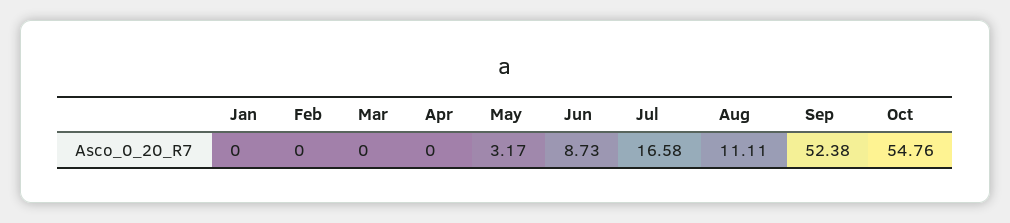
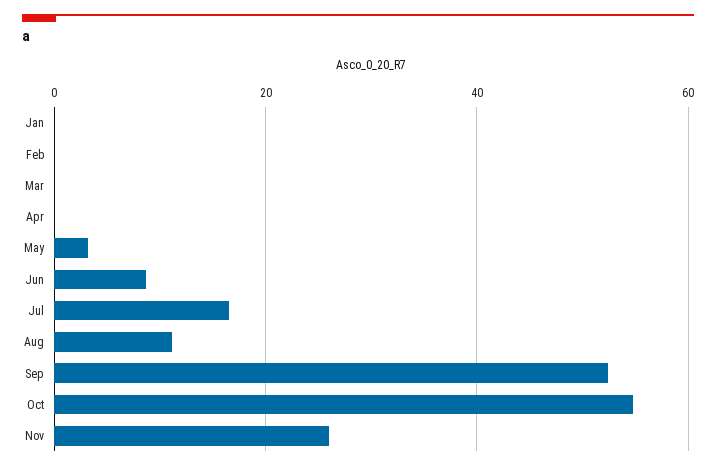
Nov: none -> 26

